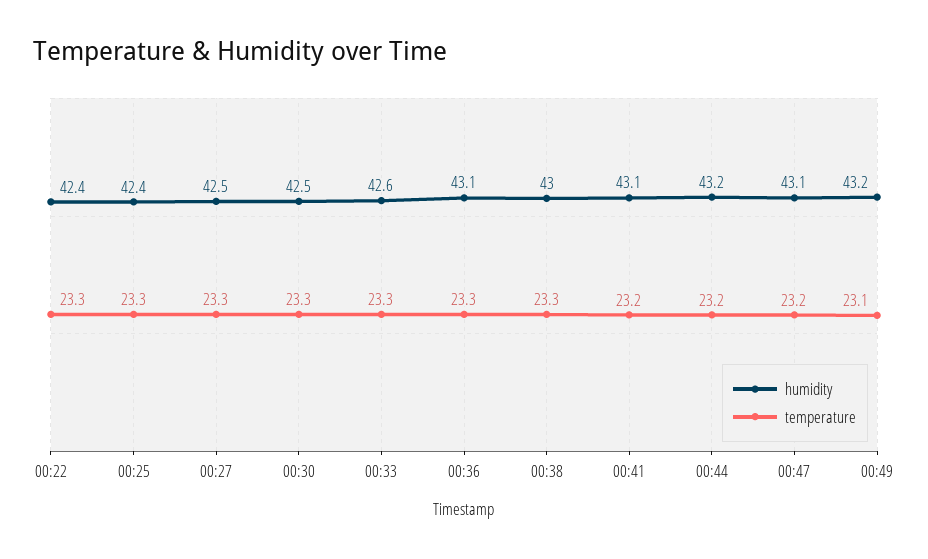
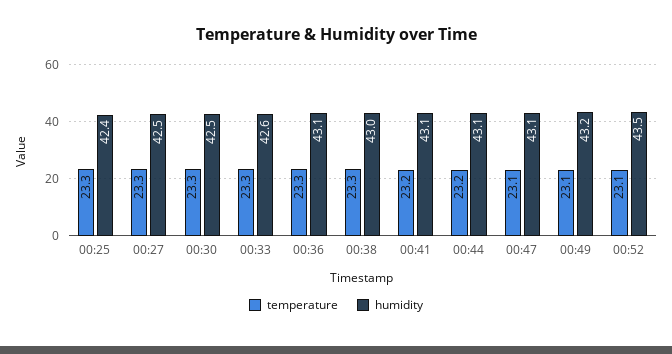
humidity, 00:22: 42.4 -> none
temperature, 00:22: 23.3 -> none
humidity, 00:44: 43.2 -> 43.1
temperature, 00:47: 23.2 -> 23.1
temperature, 00:52: none -> 23.1
humidity, 00:52: none -> 43.5

